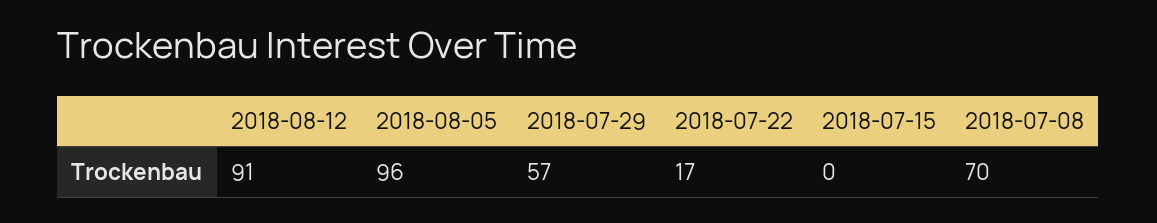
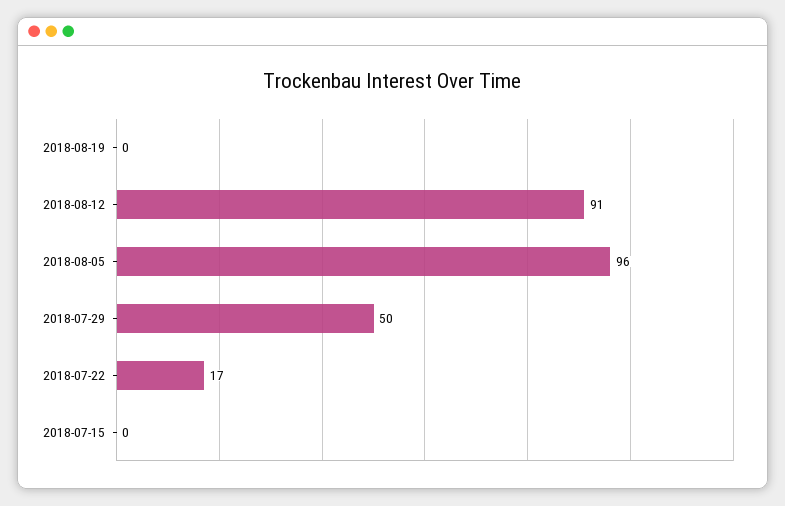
2018-07-29: 57 -> 50
2018-07-08: 70 -> none
2018-08-19: none -> 0

